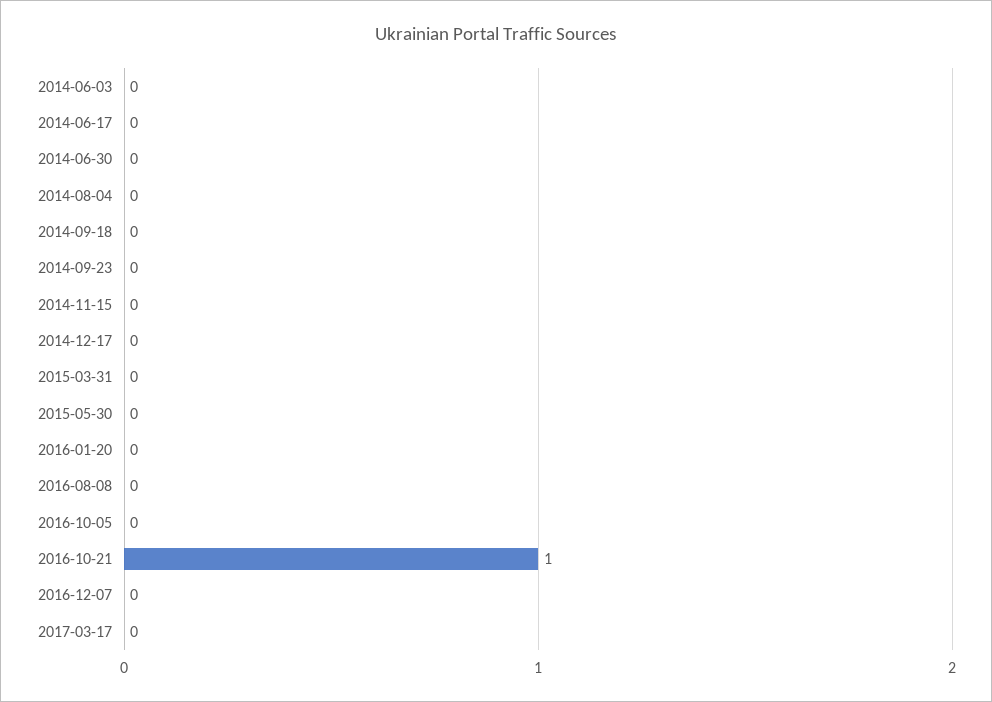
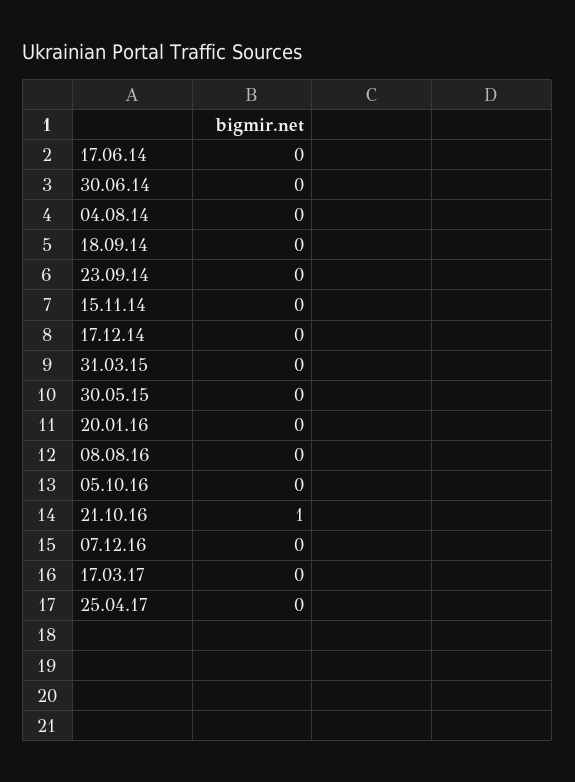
2014-06-03: 0 -> none
25.04.17: none -> 0

